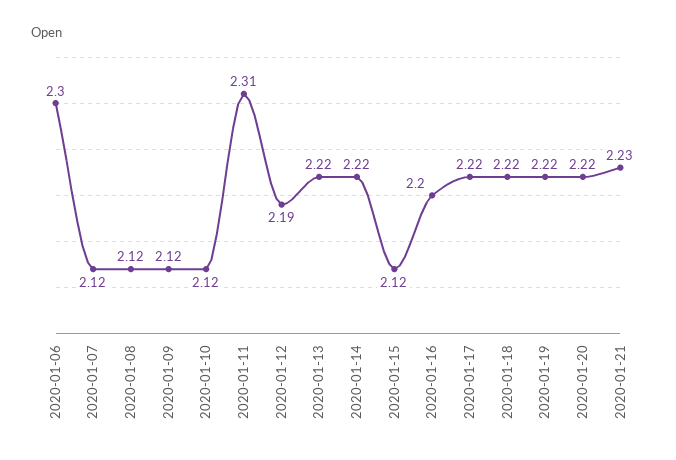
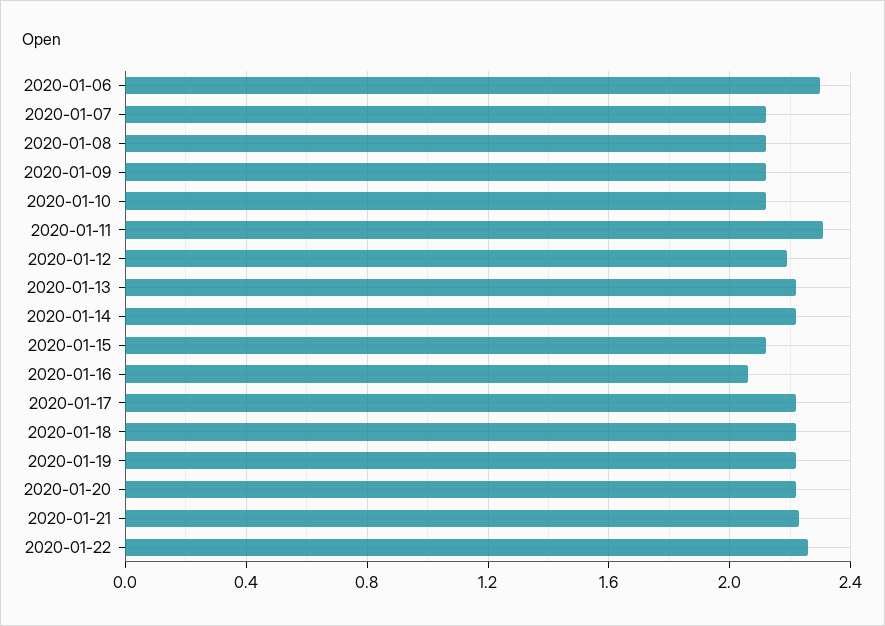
2020-01-16: 2.2 -> 2.05
2020-01-22: none -> 2.25

